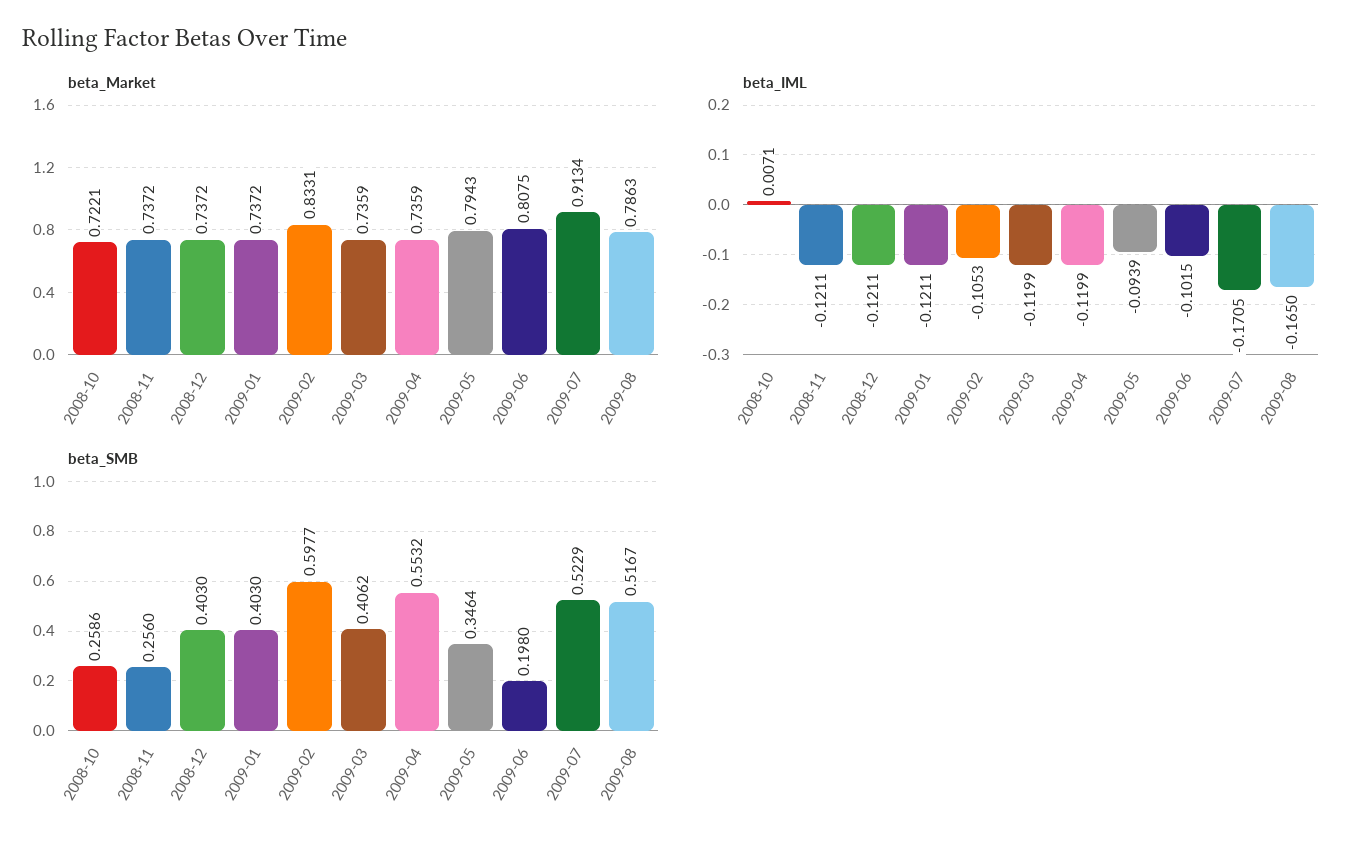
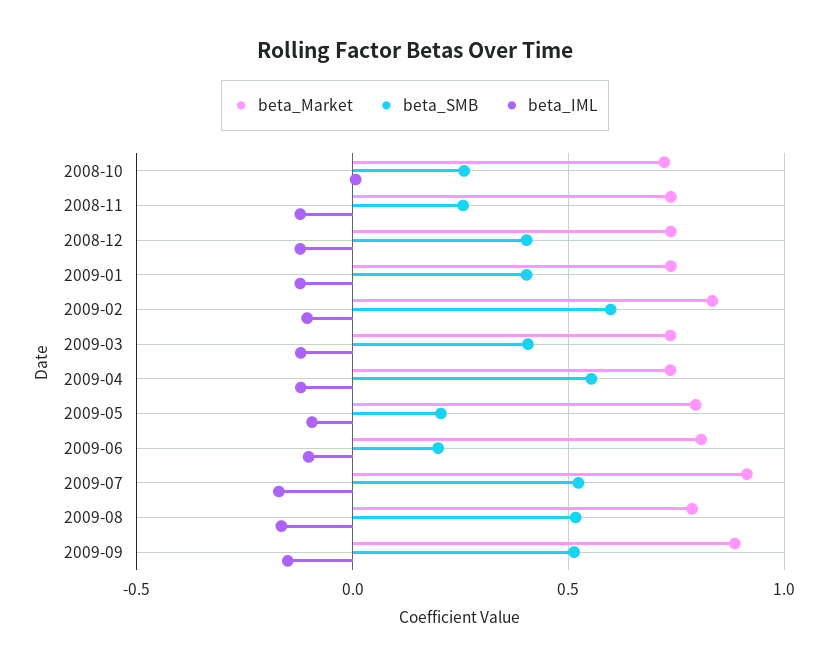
beta_SMB, 2009-05: 0.3464 -> 0.2
beta_Market, 2009-09: none -> 0.9
beta_SMB, 2009-09: none -> 0.5
beta_IML, 2009-09: none -> -0.15

